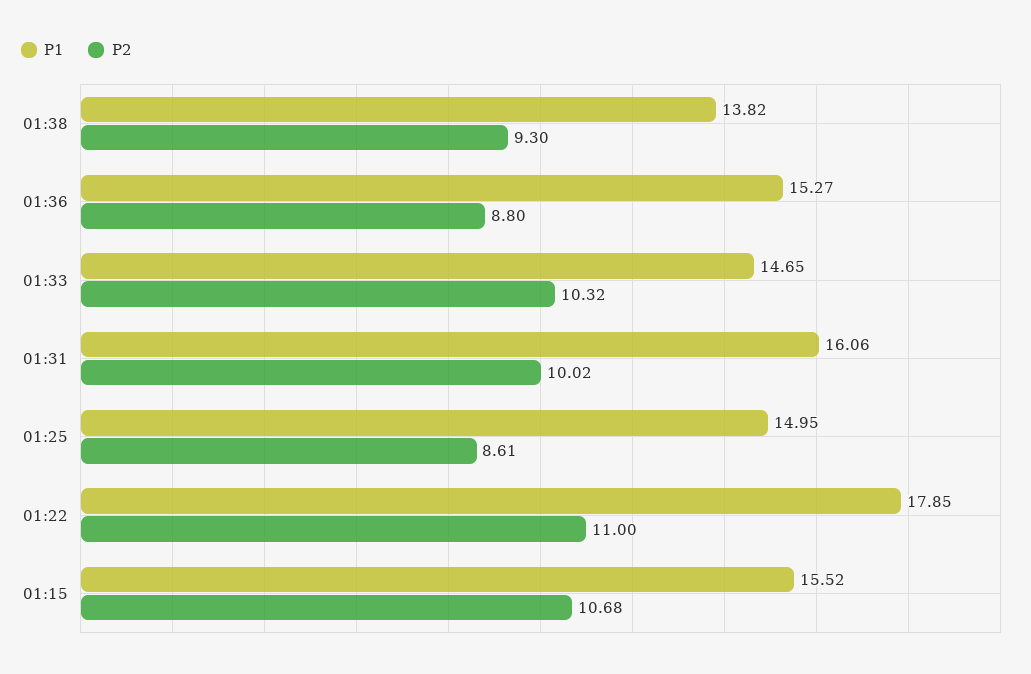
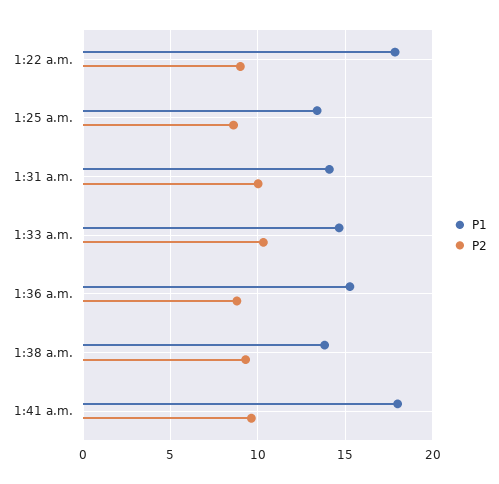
P1, 01:31: 16.06 -> 14
P1, 01:25: 14.95 -> 13.5
P2, 01:22: 11 -> 9
P1, 01:15: 15.52 -> none
P2, 01:15: 10.68 -> none
P1, 1:41 a.m.: none -> 18
P2, 1:41 a.m.: none -> 9.5

